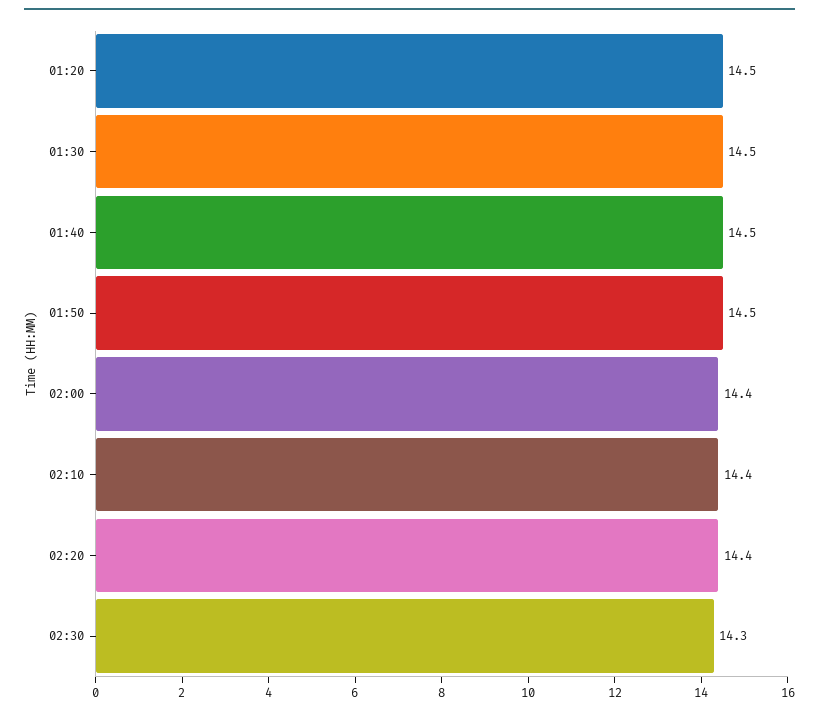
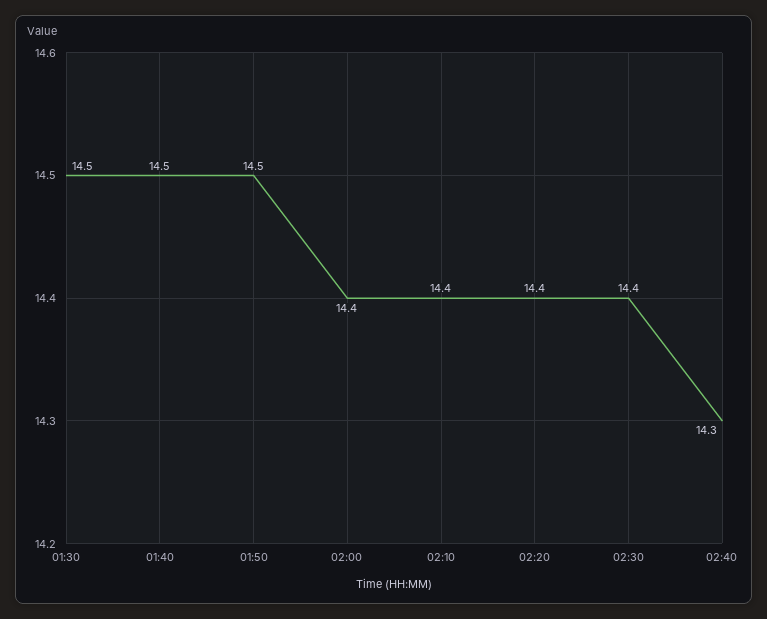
01:20: 14.5 -> none
02:30: 14.3 -> 14.4
02:40: none -> 14.3

